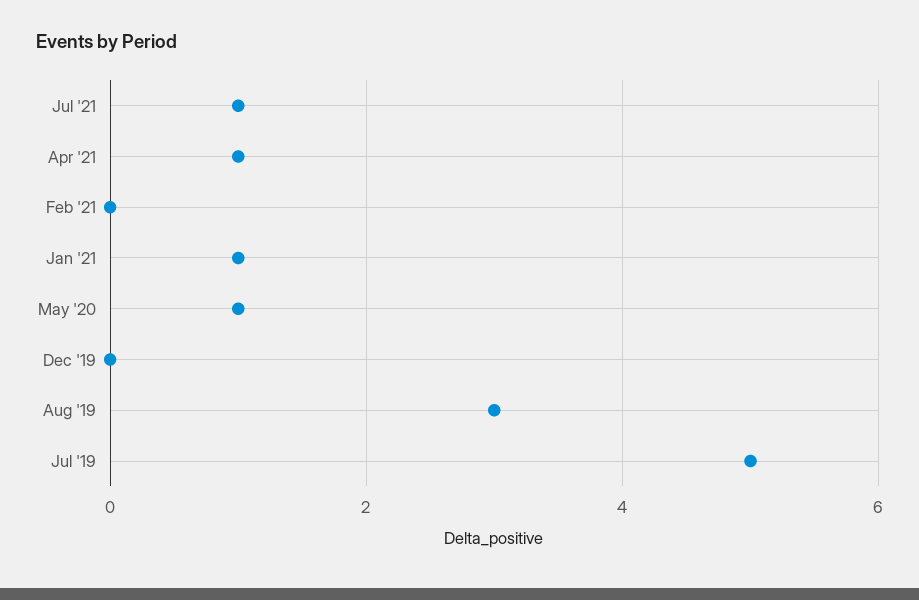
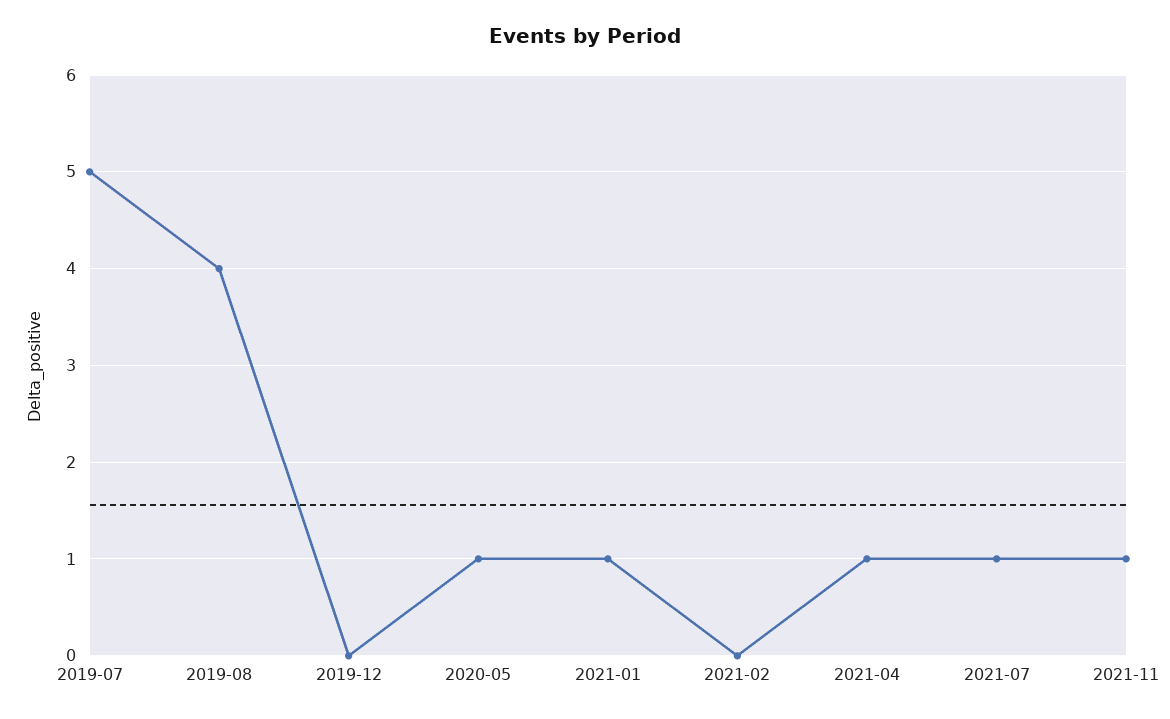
Aug '19: 3 -> 4
2021-11: none -> 1

